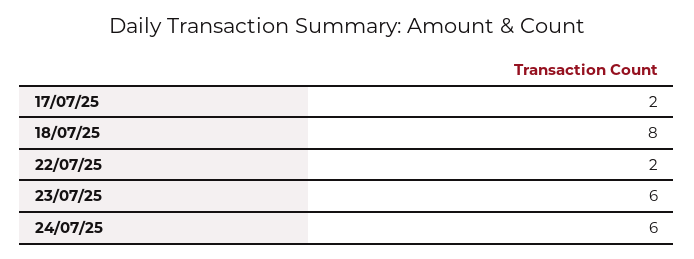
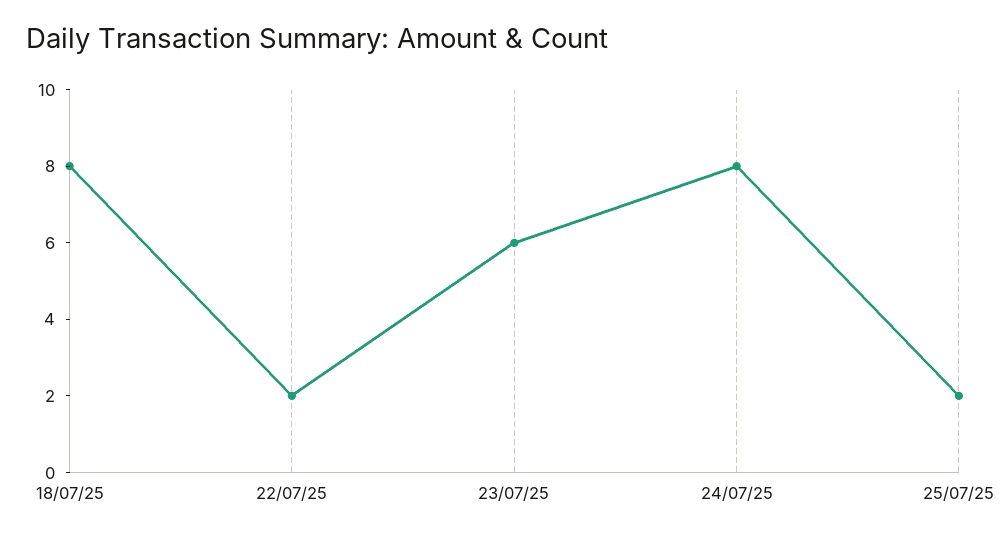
17/07/25: 2 -> none
24/07/25: 6 -> 8
25/07/25: none -> 2

